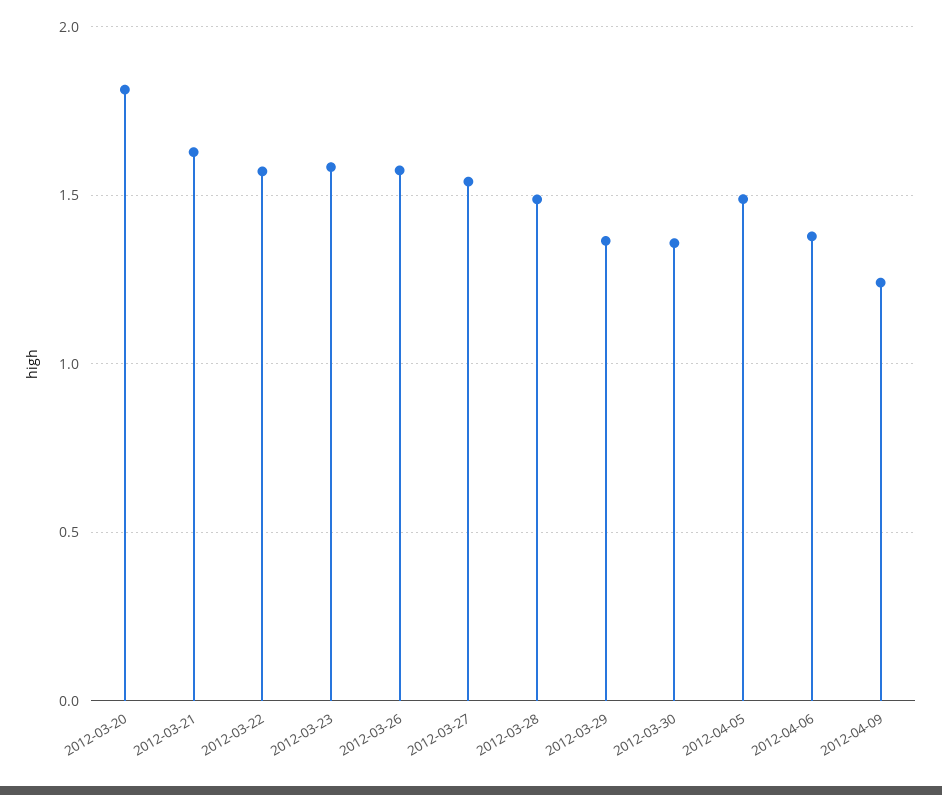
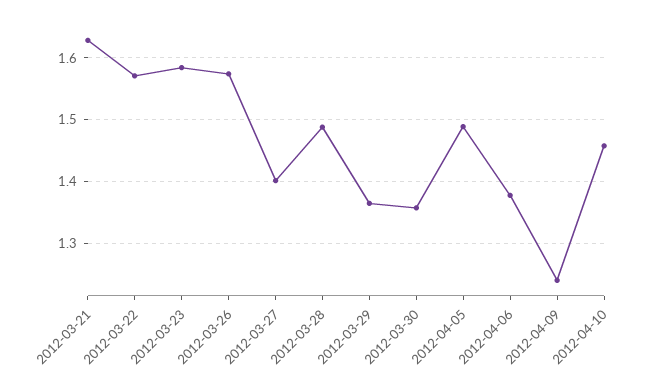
2012-03-20: 1.8 -> none
2012-03-27: 1.55 -> 1.4
2012-04-10: none -> 1.46

